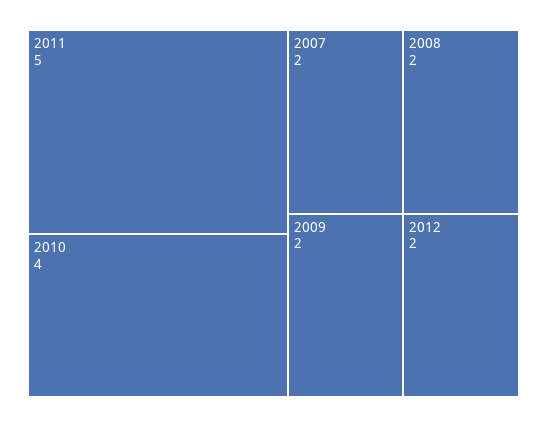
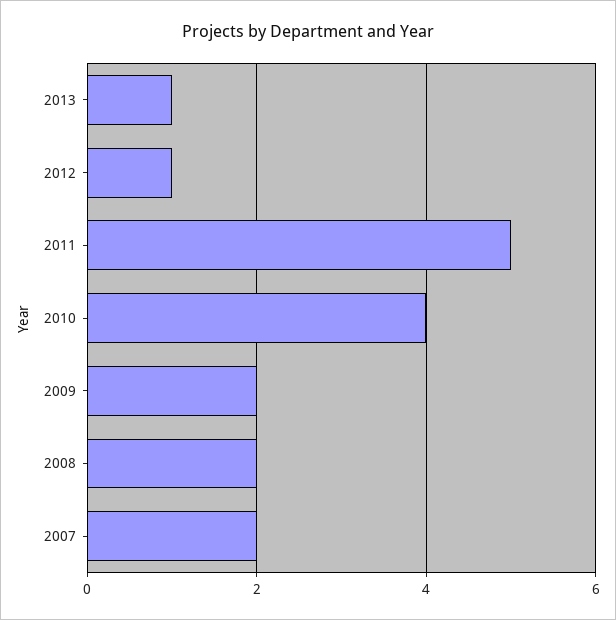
2012: 2 -> 1
2013: none -> 1

